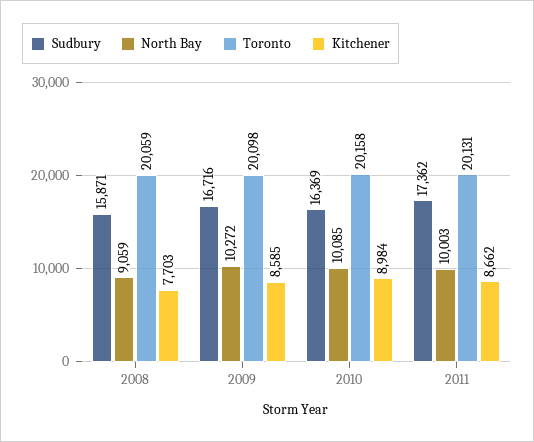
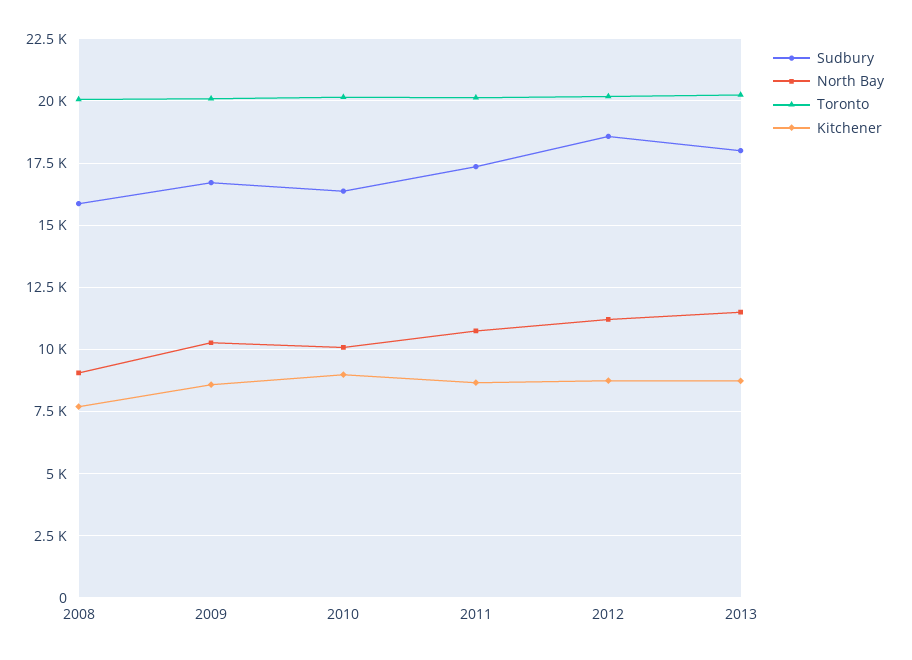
North Bay, 2011: 10003 -> 10750
Sudbury, 2012: none -> 18500
North Bay, 2012: none -> 11250
Toronto, 2012: none -> 20250
Kitchener, 2012: none -> 8750
Sudbury, 2013: none -> 18000
North Bay, 2013: none -> 11500
Toronto, 2013: none -> 20250
Kitchener, 2013: none -> 8750

